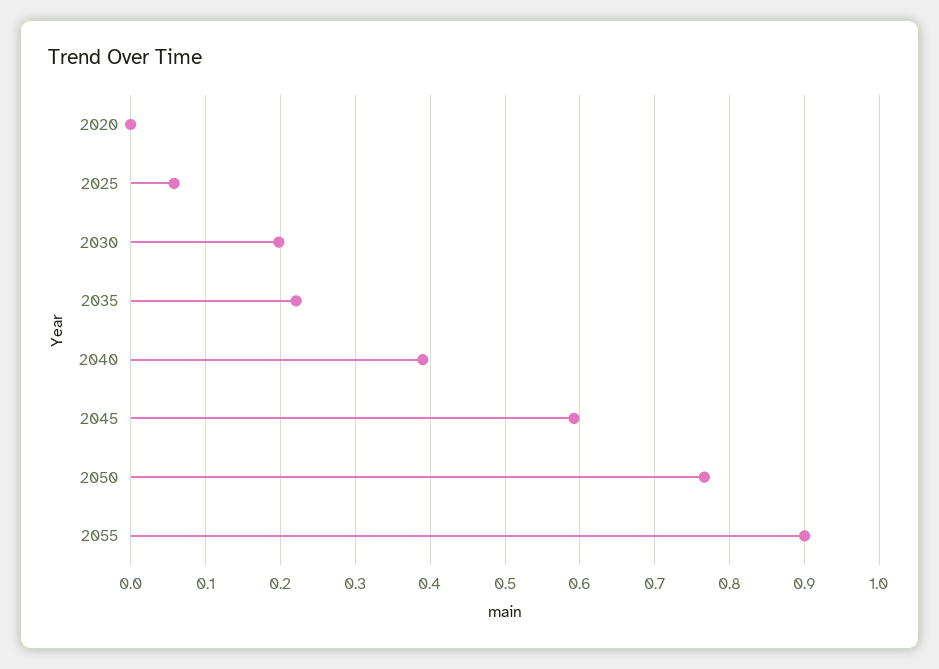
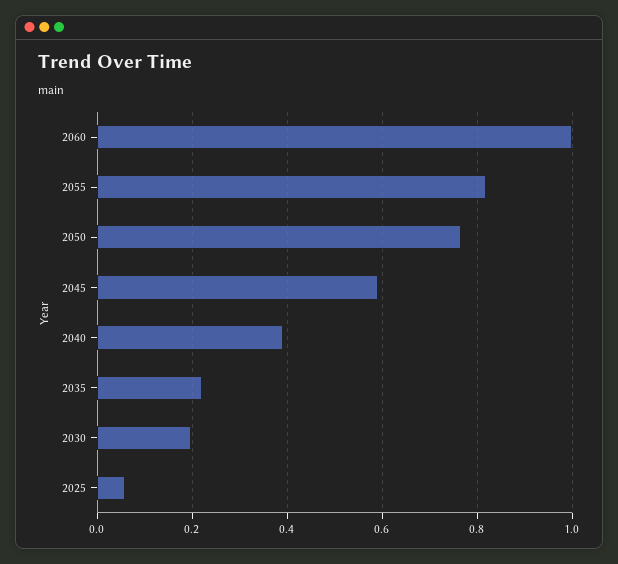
2020: 0 -> none
2055: 0.9 -> 0.82
2060: none -> 1

